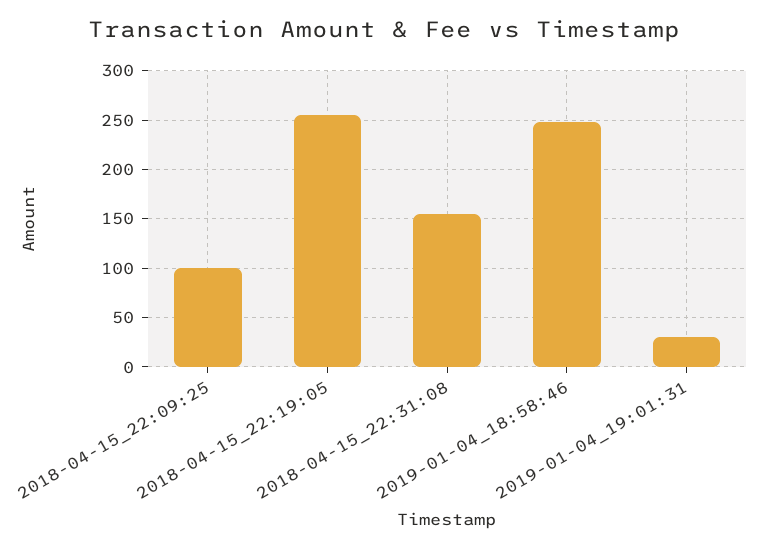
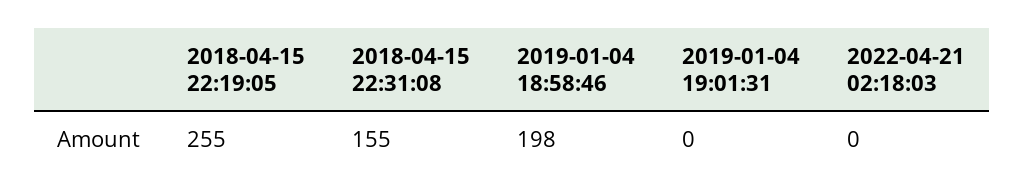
2018-04-15_22:09:25: 100 -> none
2019-01-04_18:58:46: 250 -> 198
2019-01-04_19:01:31: 30 -> 0
2022-04-21 02:18:03: none -> 0

